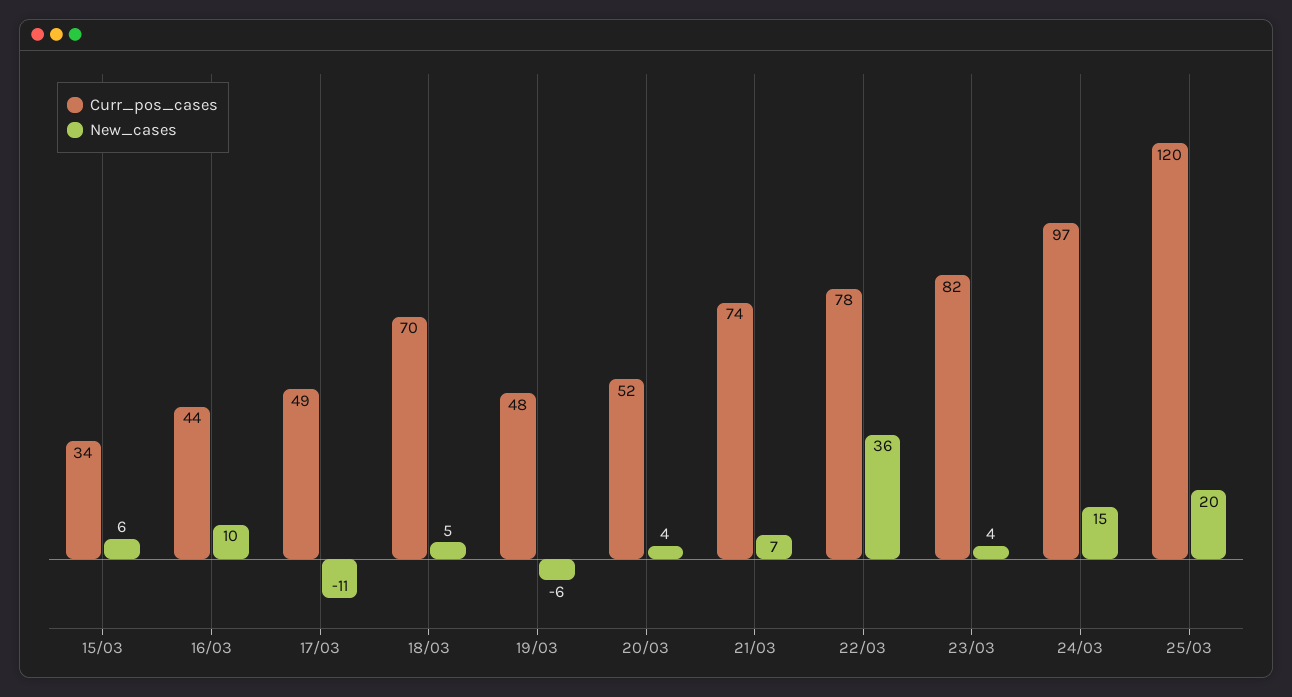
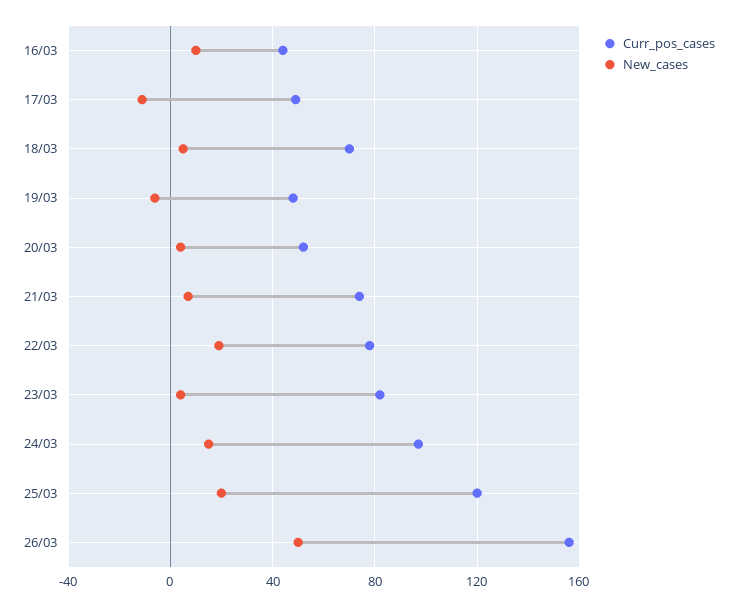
Curr_pos_cases, 15/03: 34 -> none
New_cases, 15/03: 6 -> none
New_cases, 22/03: 36 -> 20
Curr_pos_cases, 26/03: none -> 155
New_cases, 26/03: none -> 50

